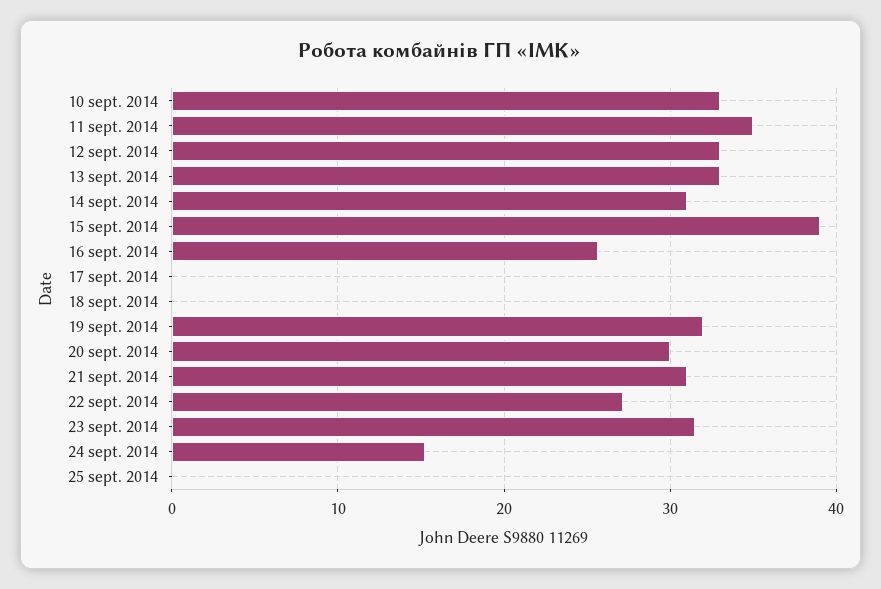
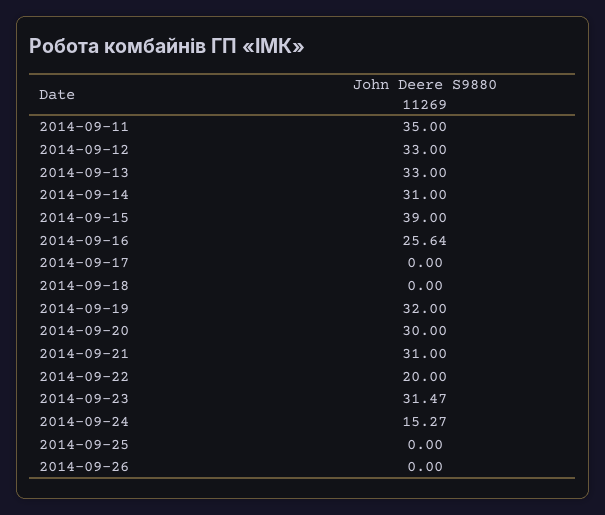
10 sept. 2014: 33 -> none
22 sept. 2014: 27 -> 20
2014-09-26: none -> 0

